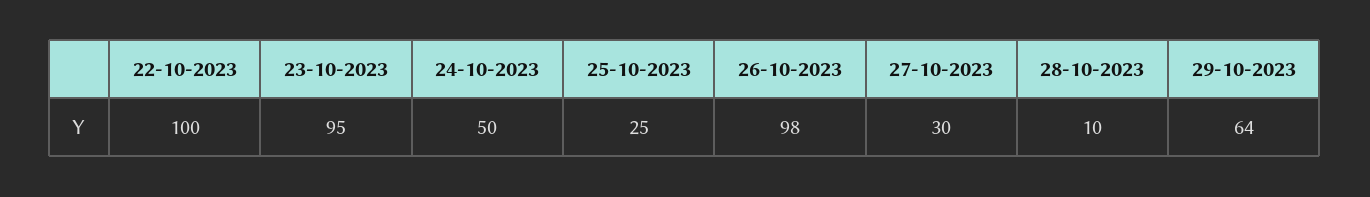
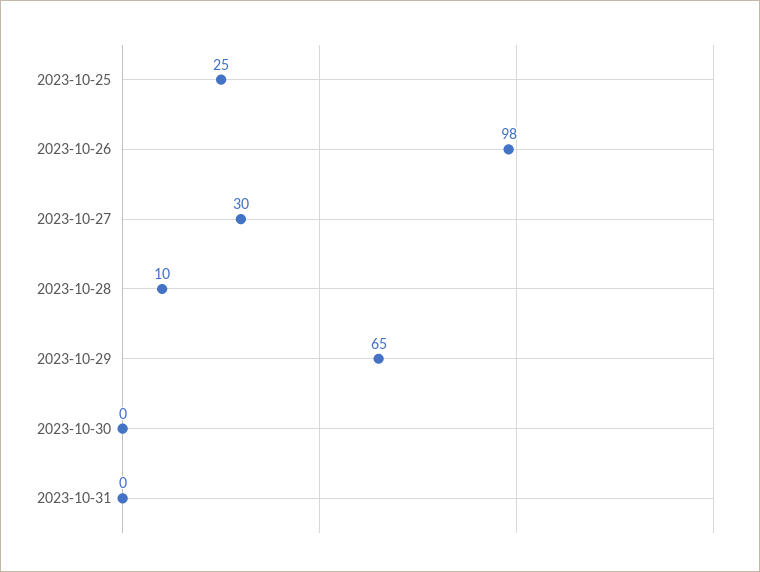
22-10-2023: 100 -> none
23-10-2023: 95 -> none
24-10-2023: 50 -> none
29-10-2023: 64 -> 65
2023-10-30: none -> 0
2023-10-31: none -> 0

